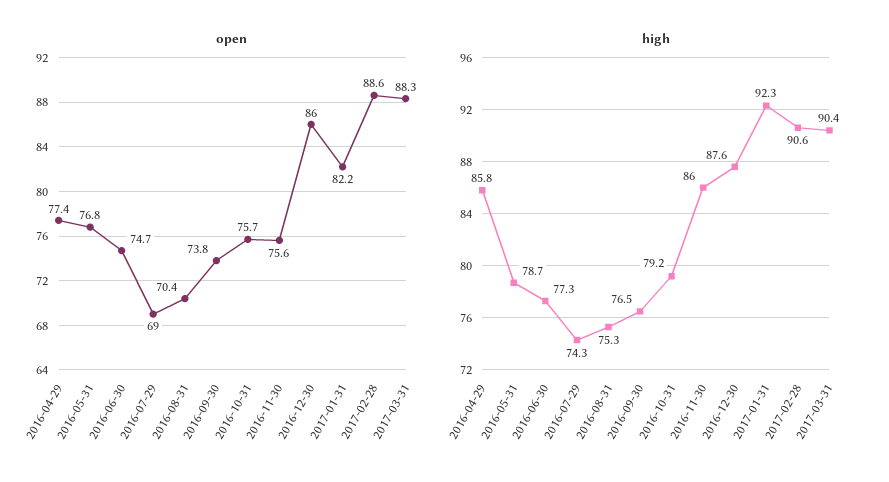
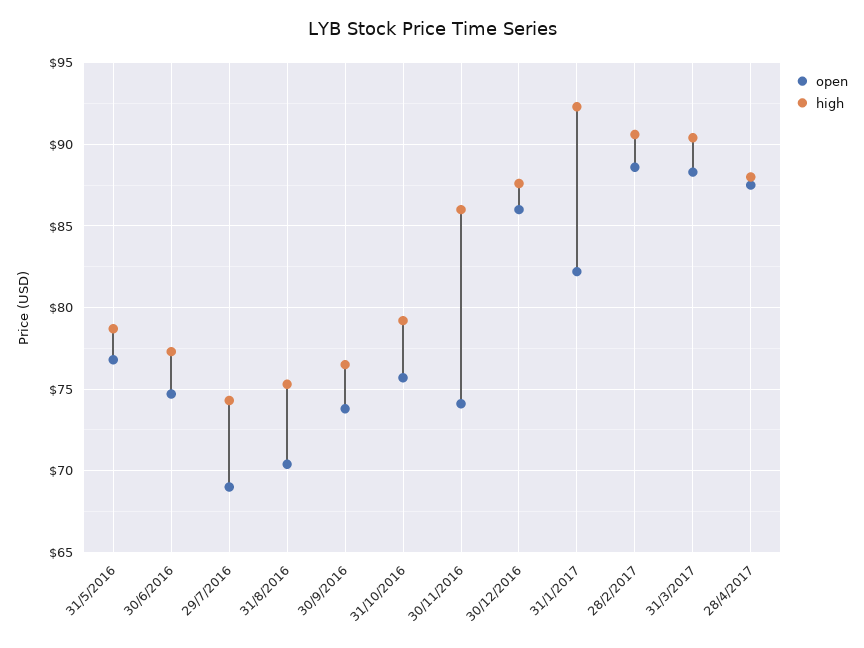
open, 2016-04-29: 77.4 -> none
open, 2016-11-30: 75.6 -> 74
high, 2016-04-29: 85.8 -> none
open, 28/4/2017: none -> 87.5
high, 28/4/2017: none -> 88

